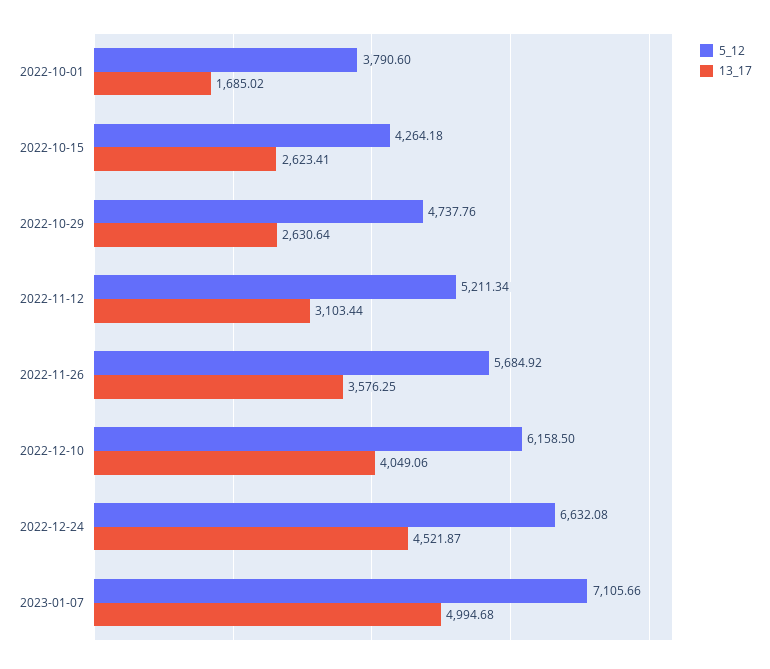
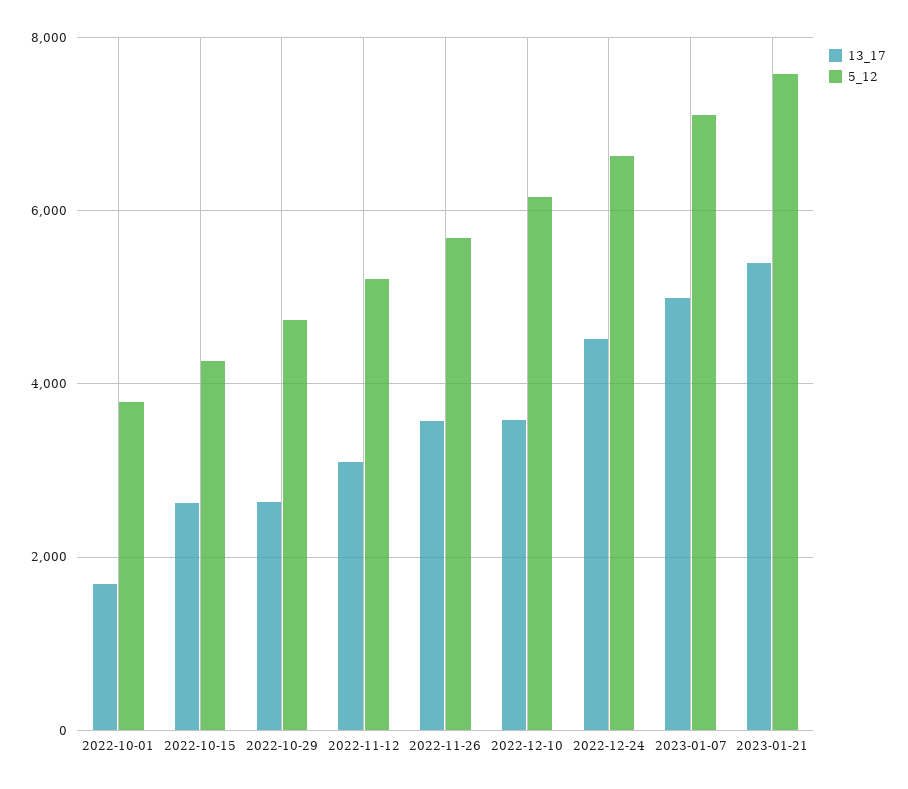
13_17, 2022-12-10: 4049.06 -> 3600
13_17, 2023-01-21: none -> 5400
5_12, 2023-01-21: none -> 7600

